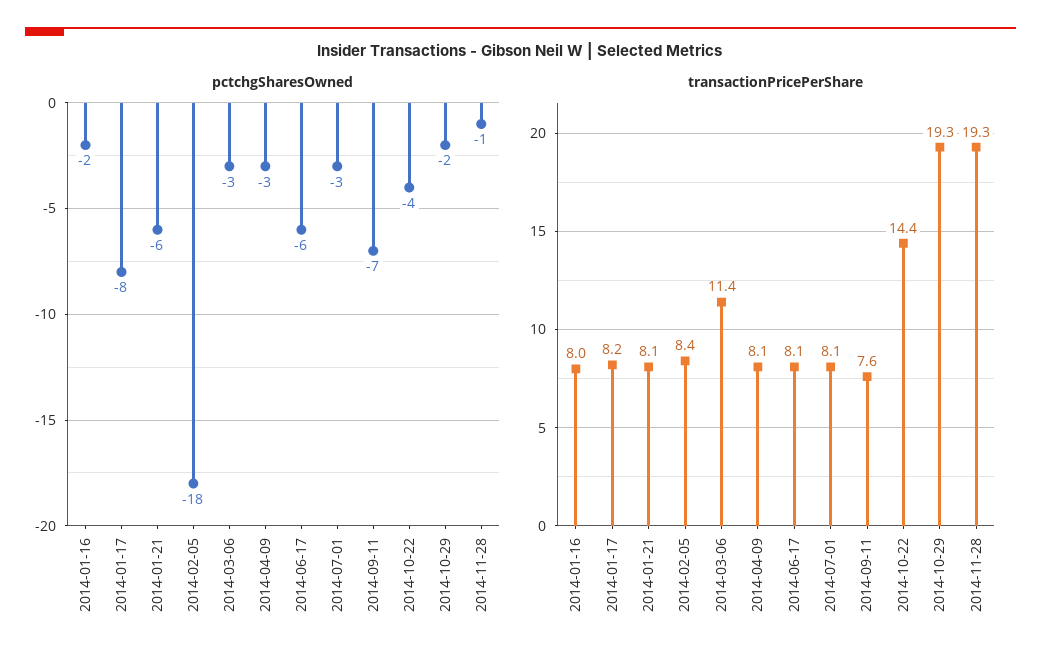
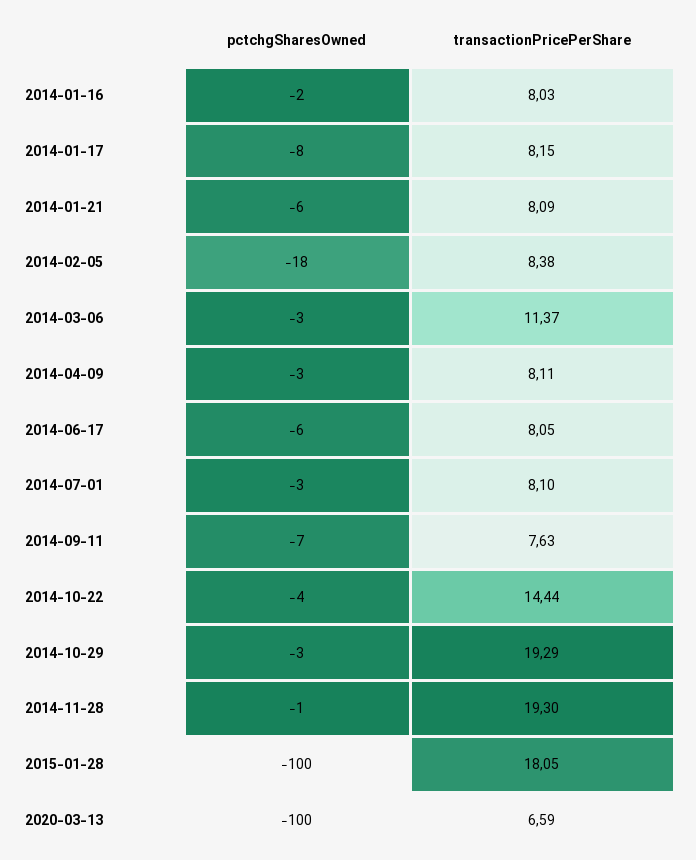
pctchgSharesOwned, 2014-10-29: -2 -> -3
pctchgSharesOwned, 2015-01-28: none -> -100
transactionPricePerShare, 2015-01-28: none -> 18.05
pctchgSharesOwned, 2020-03-13: none -> -100
transactionPricePerShare, 2020-03-13: none -> 6.59

